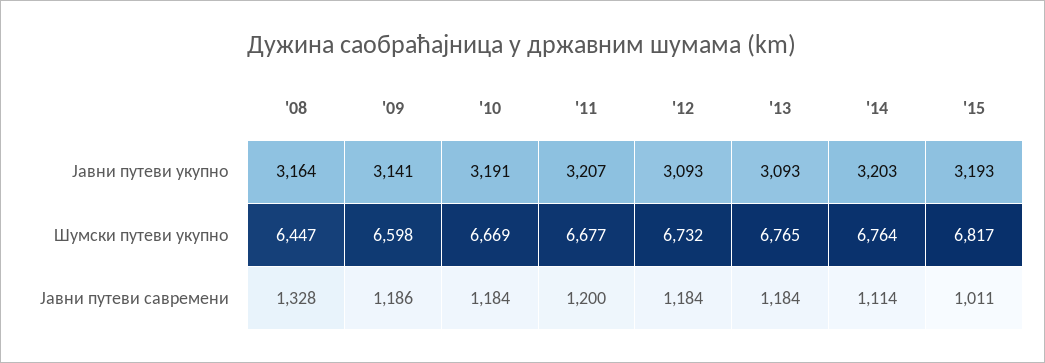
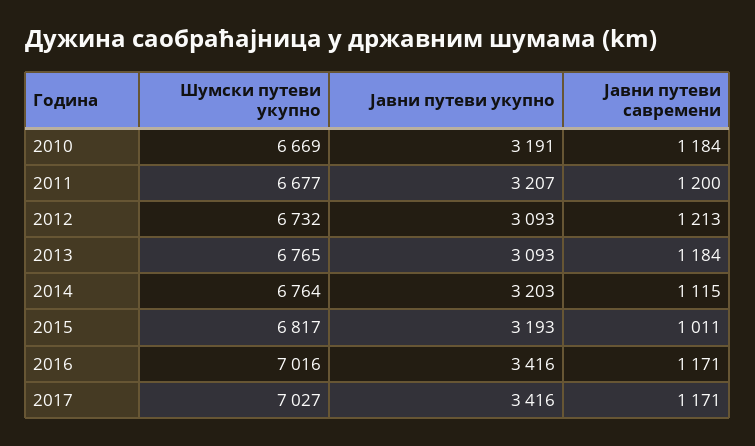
'08, Јавни путеви укупно: 3164 -> none
'09, Јавни путеви укупно: 3141 -> none
'08, Шумски путеви укупно: 6447 -> none
'09, Шумски путеви укупно: 6598 -> none
'08, Јавни путеви савремени: 1328 -> none
'09, Јавни путеви савремени: 1186 -> none
'12, Јавни путеви савремени: 1184 -> 1213
'14, Јавни путеви савремени: 1114 -> 1115
2016, Шумски путеви укупно: none -> 7016
2016, Јавни путеви укупно: none -> 3416
2016, Јавни путеви савремени: none -> 1171
2017, Шумски путеви укупно: none -> 7027
2017, Јавни путеви укупно: none -> 3416
2017, Јавни путеви савремени: none -> 1171

